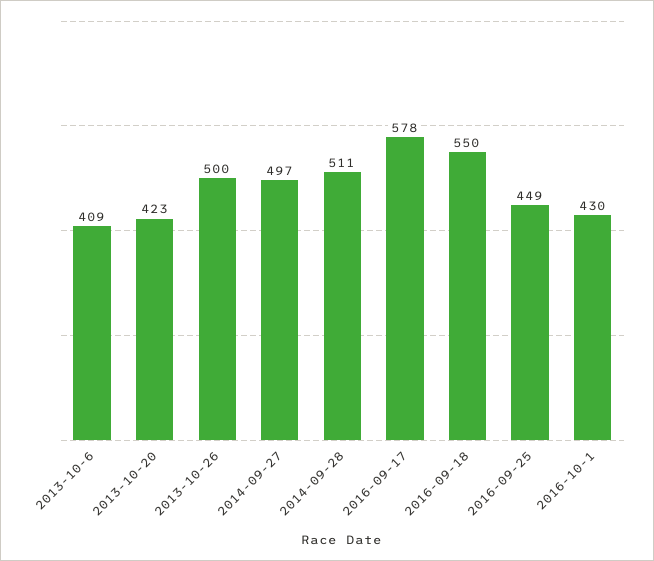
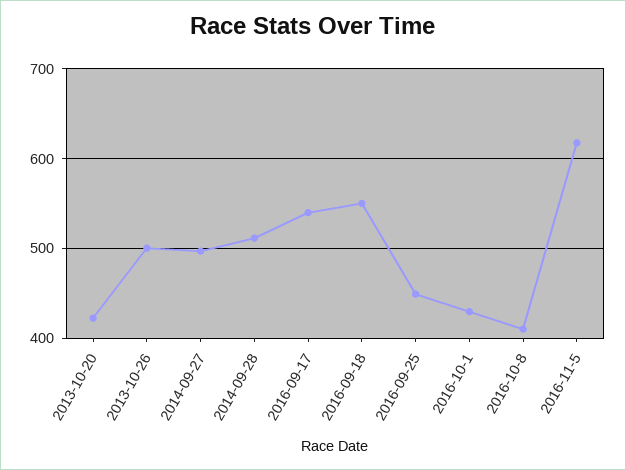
2013-10-6: 409 -> none
2016-09-17: 578 -> 540
2016-10-8: none -> 410
2016-11-5: none -> 620

